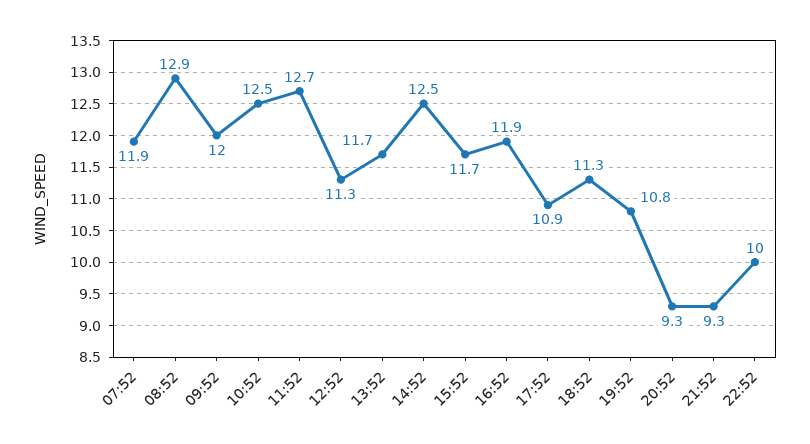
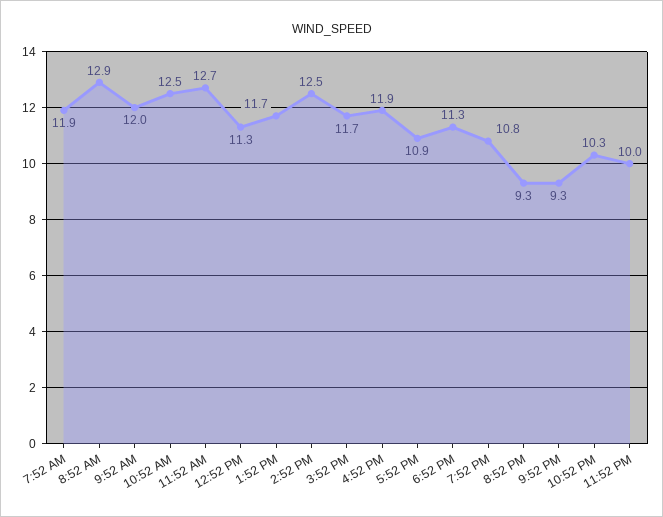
22:52: 10 -> 10.3
11:52 PM: none -> 10

